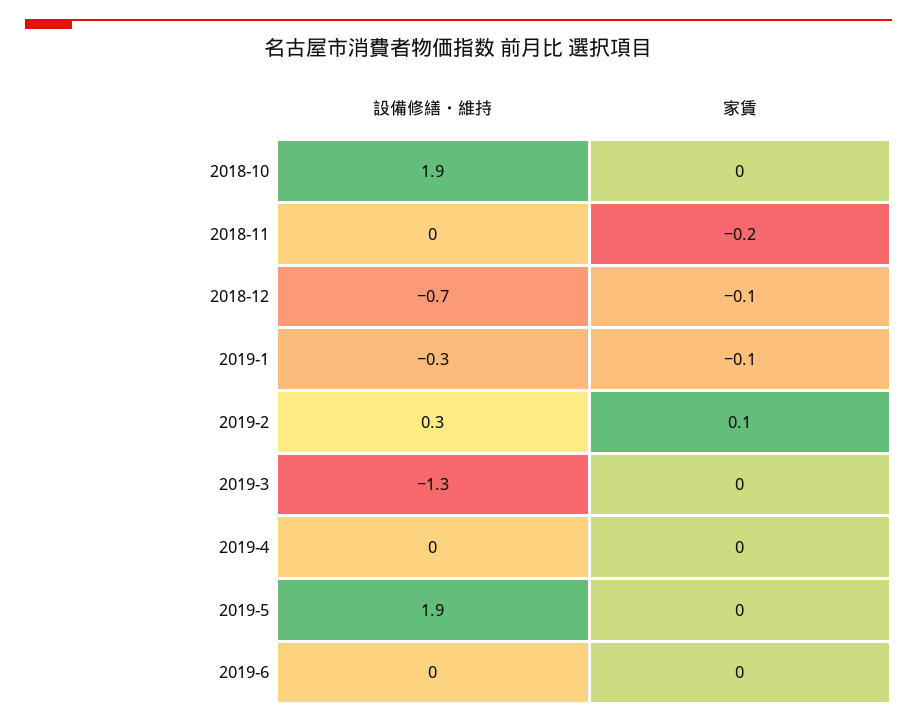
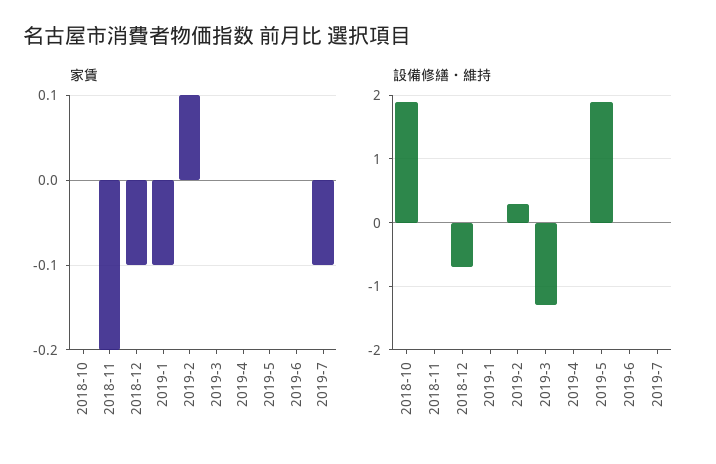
設備修繕・維持, 2019-1: -0.3 -> 0
家賃, 2019-7: none -> -0.1
設備修繕・維持, 2019-7: none -> 0

